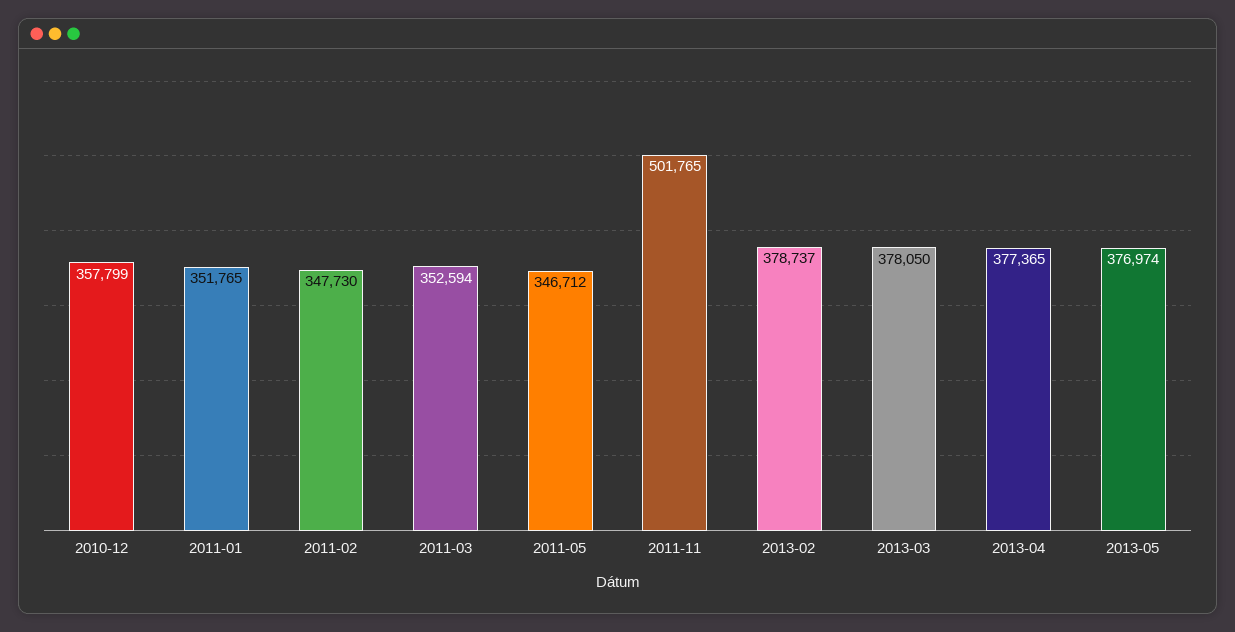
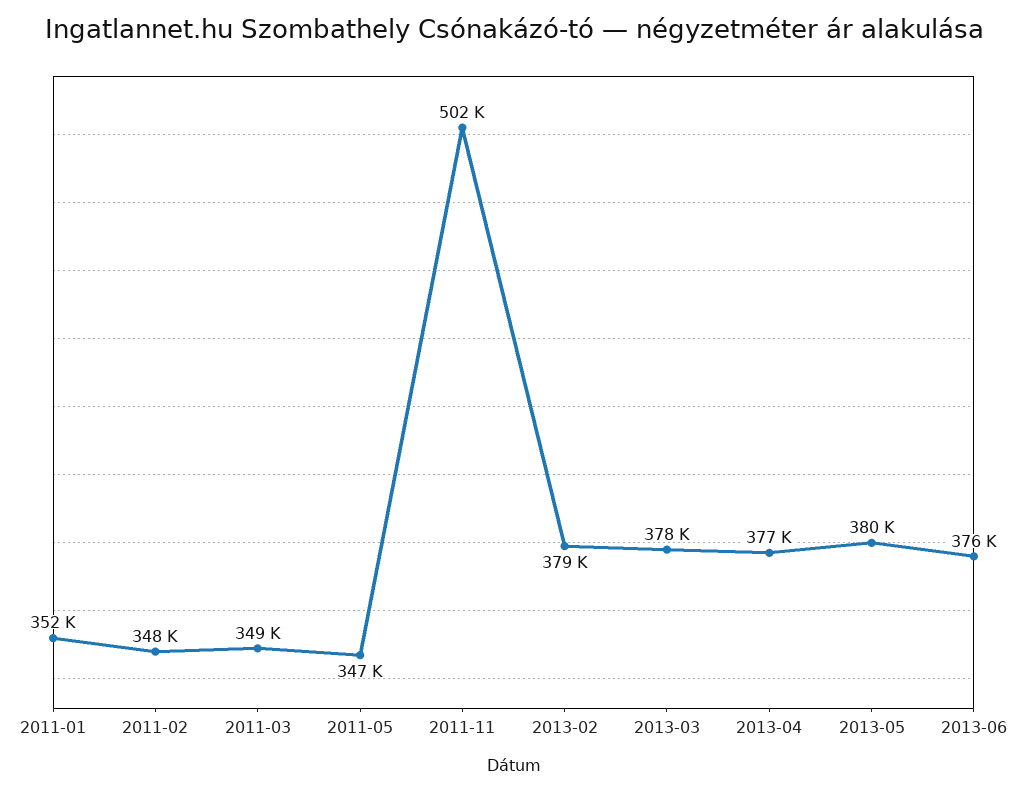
2010-12: 357799 -> none
2011-03: 352594 -> 349000
2013-05: 376974 -> 380000
2013-06: none -> 376000

